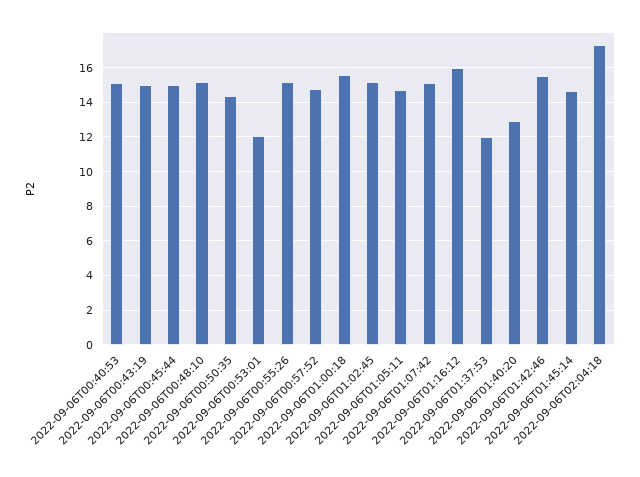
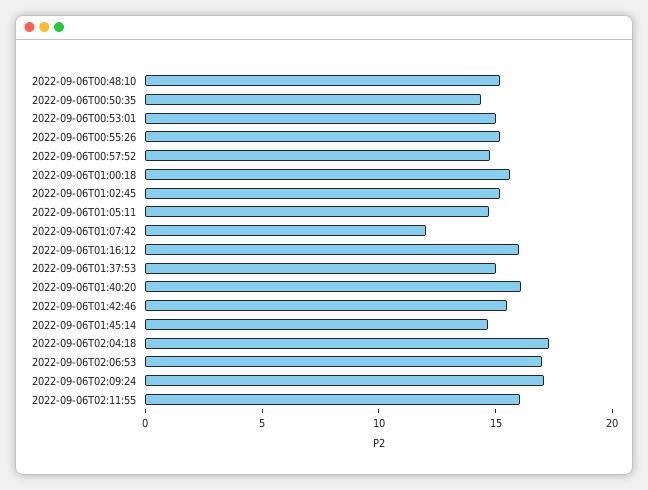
2022-09-06T00:40:53: 15 -> none
2022-09-06T00:43:19: 15 -> none
2022-09-06T00:45:44: 15 -> none
2022-09-06T00:53:01: 12 -> 15
2022-09-06T01:07:42: 15 -> 12
2022-09-06T01:37:53: 12 -> 15
2022-09-06T01:40:20: 13 -> 16
2022-09-06T02:06:53: none -> 17
2022-09-06T02:09:24: none -> 17
2022-09-06T02:11:55: none -> 16

